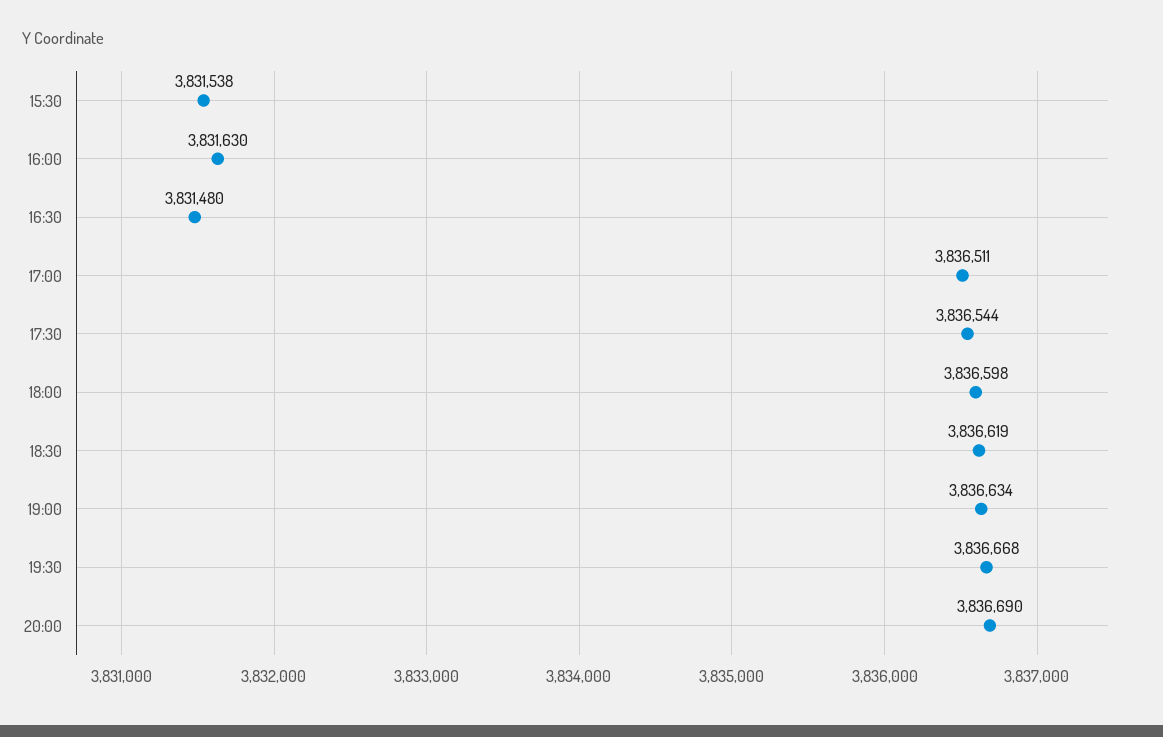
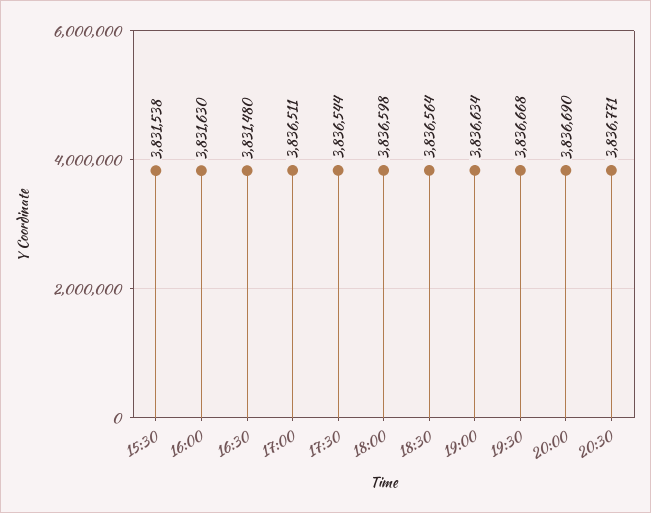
18:30: 3836619 -> 3836564
20:30: none -> 3836771

